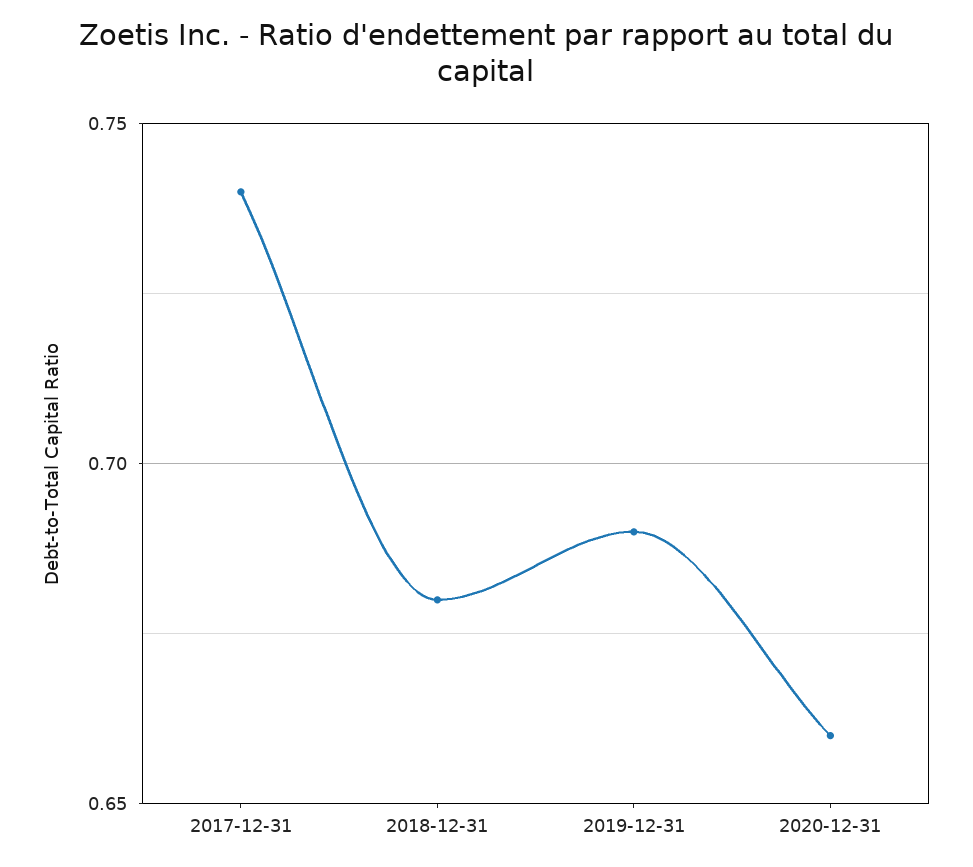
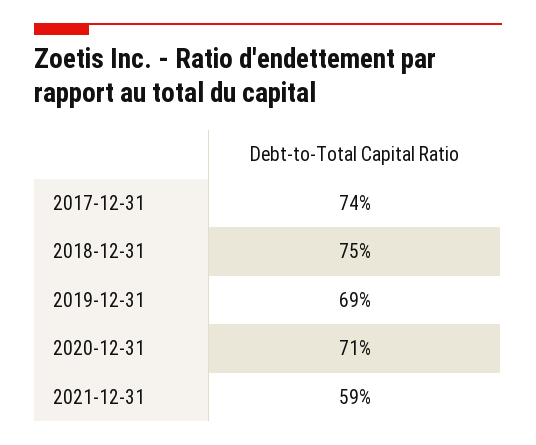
2018-12-31: 0.68 -> 0.75
2020-12-31: 0.66 -> 0.71
2021-12-31: none -> 0.59

